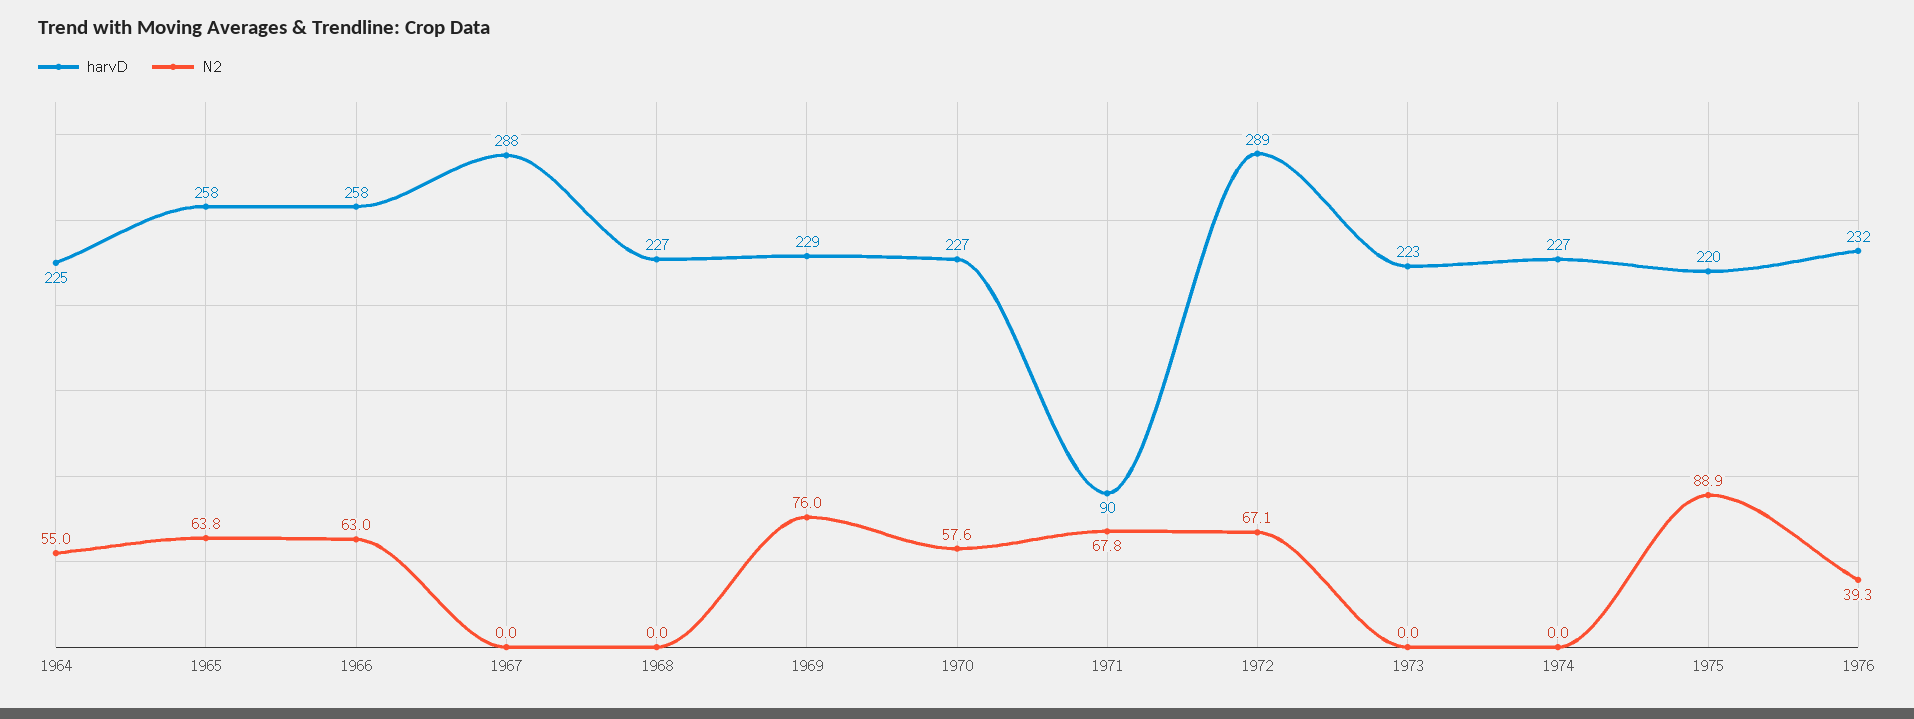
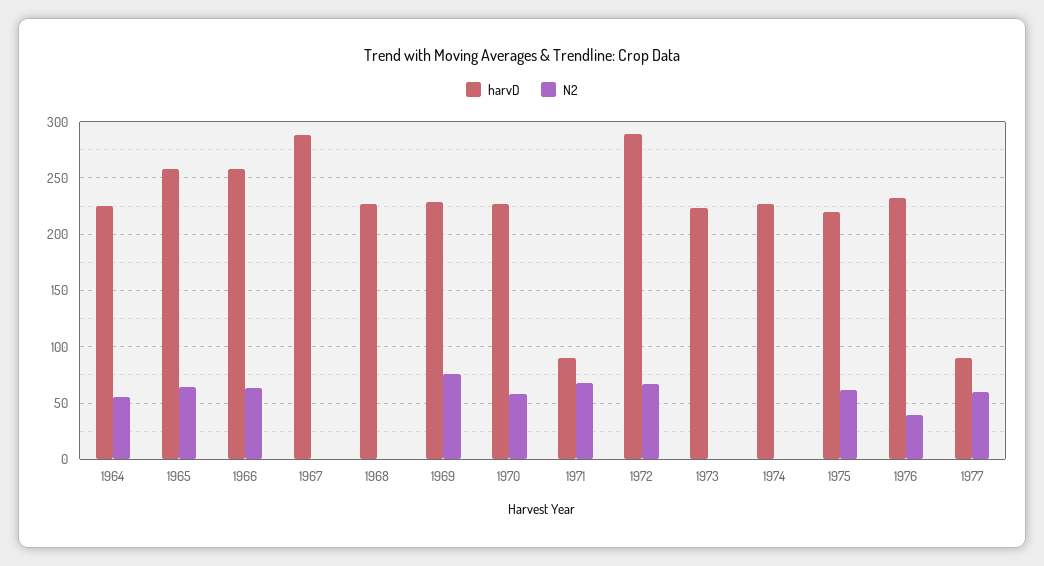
N2, 1975: 88.9 -> 60
harvD, 1977: none -> 90
N2, 1977: none -> 60

